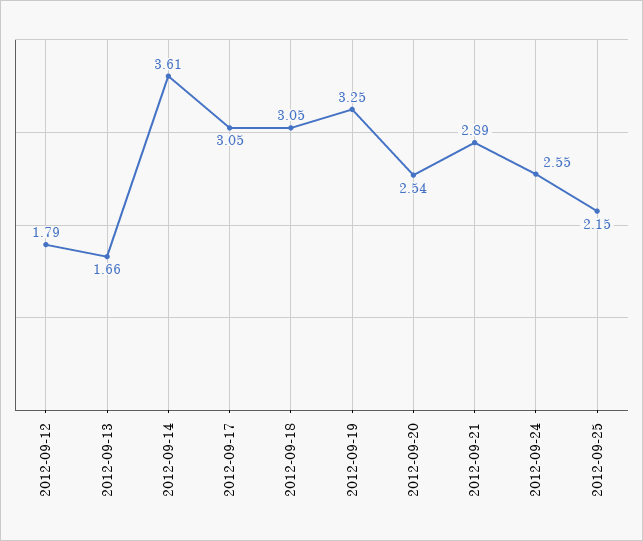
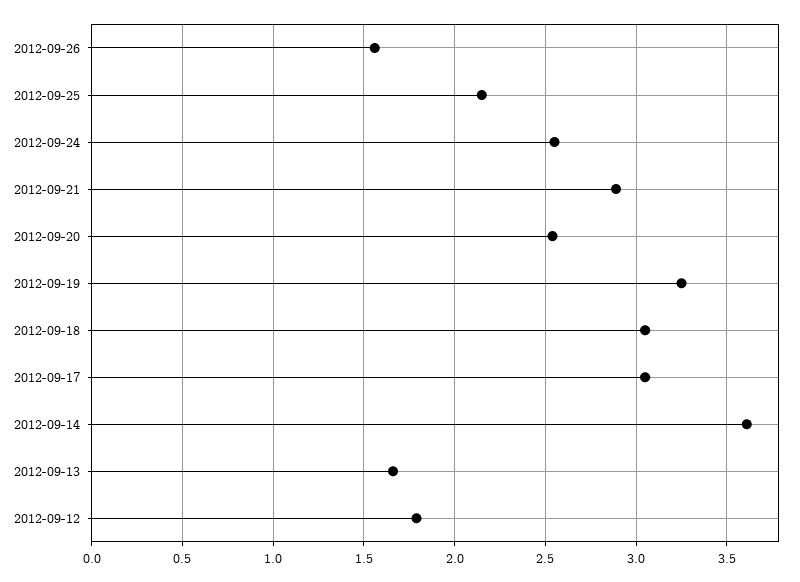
2012-09-26: none -> 1.55

